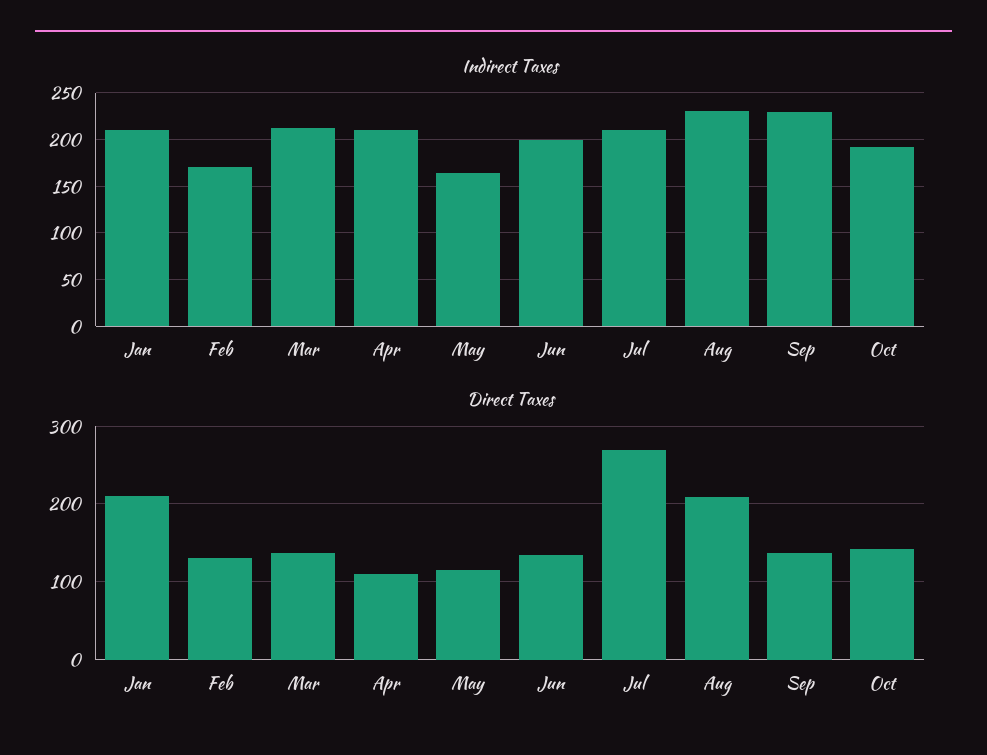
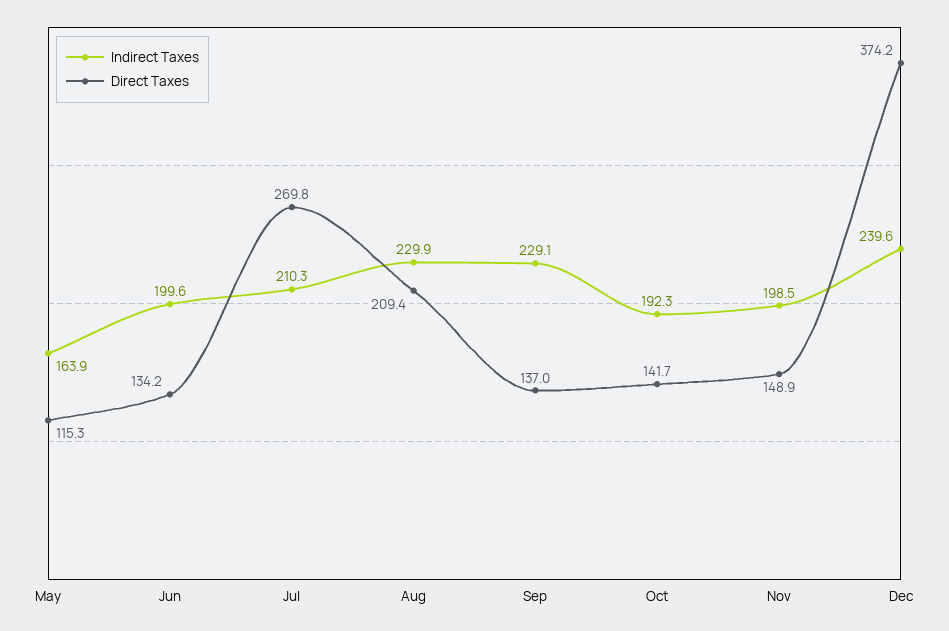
Indirect Taxes, Jan: 210 -> none
Indirect Taxes, Feb: 170 -> none
Indirect Taxes, Mar: 210 -> none
Indirect Taxes, Apr: 210 -> none
Direct Taxes, Jan: 210 -> none
Direct Taxes, Feb: 130 -> none
Direct Taxes, Mar: 140 -> none
Direct Taxes, Apr: 110 -> none
Indirect Taxes, Nov: none -> 198.5
Direct Taxes, Nov: none -> 148.9
Indirect Taxes, Dec: none -> 239.6
Direct Taxes, Dec: none -> 374.2

